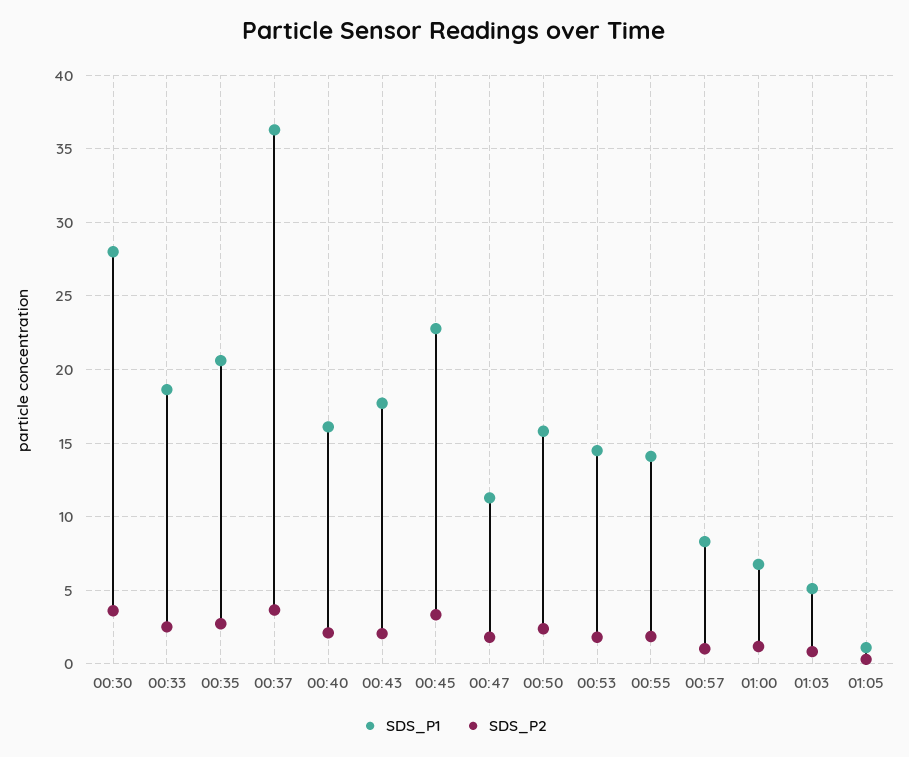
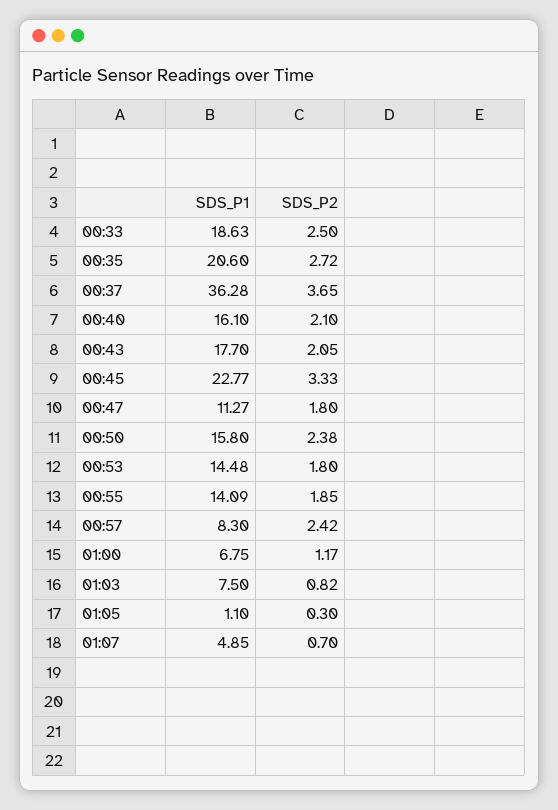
SDS_P1, 00:30: 28 -> none
SDS_P2, 00:30: 3.5 -> none
SDS_P2, 00:57: 1 -> 2.42
SDS_P1, 01:03: 5 -> 7.5
SDS_P1, 01:07: none -> 4.85
SDS_P2, 01:07: none -> 0.7

